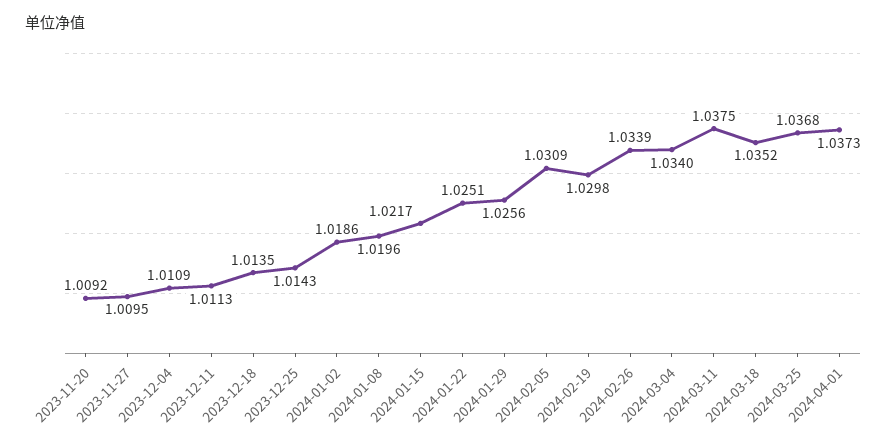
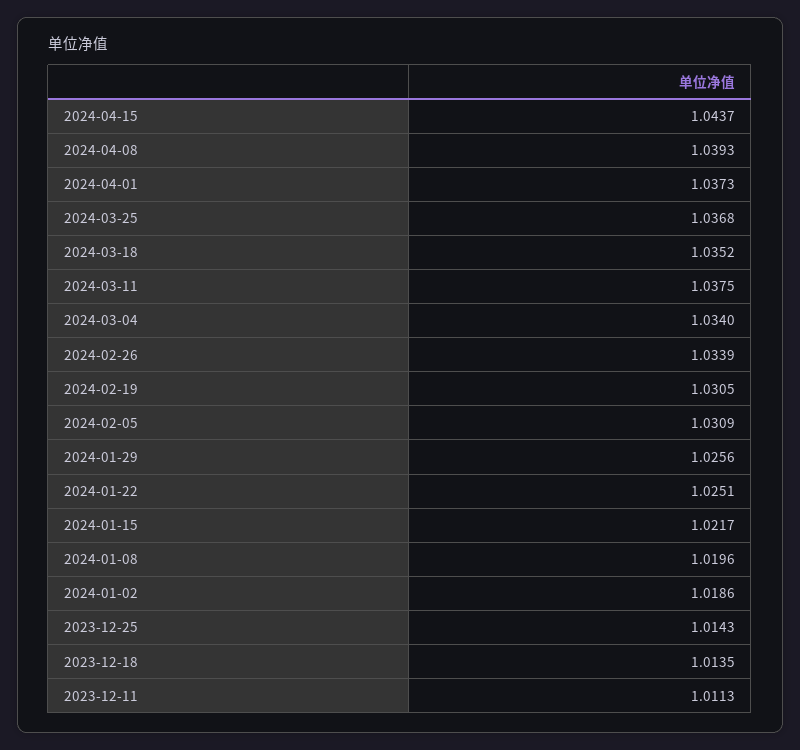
2023-11-20: 1.0092 -> none
2023-11-27: 1.0095 -> none
2023-12-04: 1.0109 -> none
2024-02-19: 1.0298 -> 1.0305
2024-04-15: none -> 1.0437
2024-04-08: none -> 1.0393

